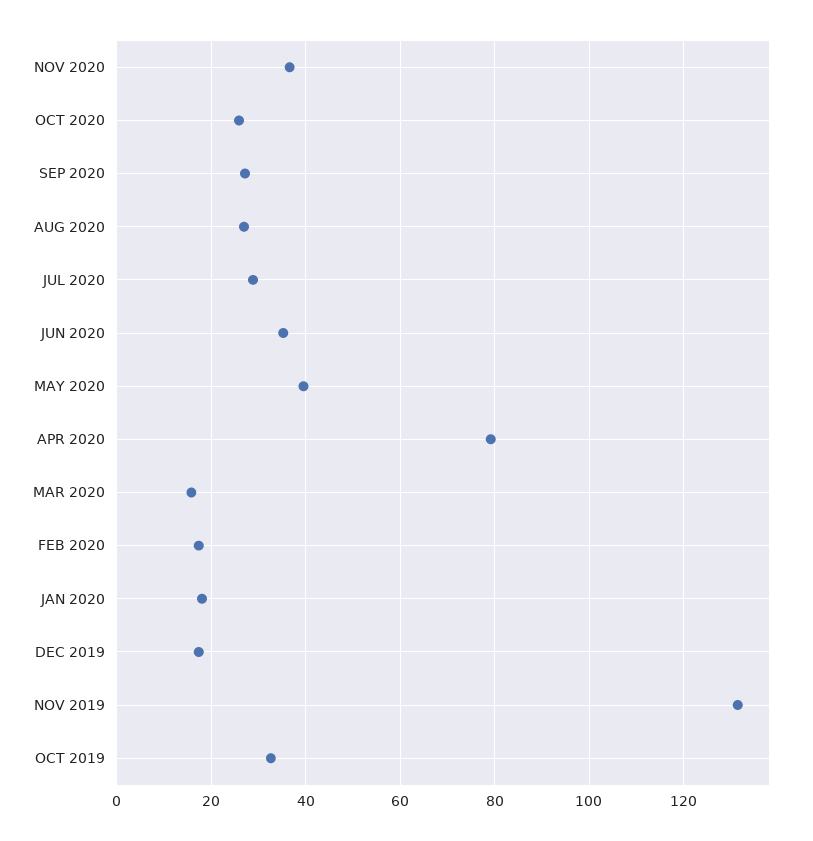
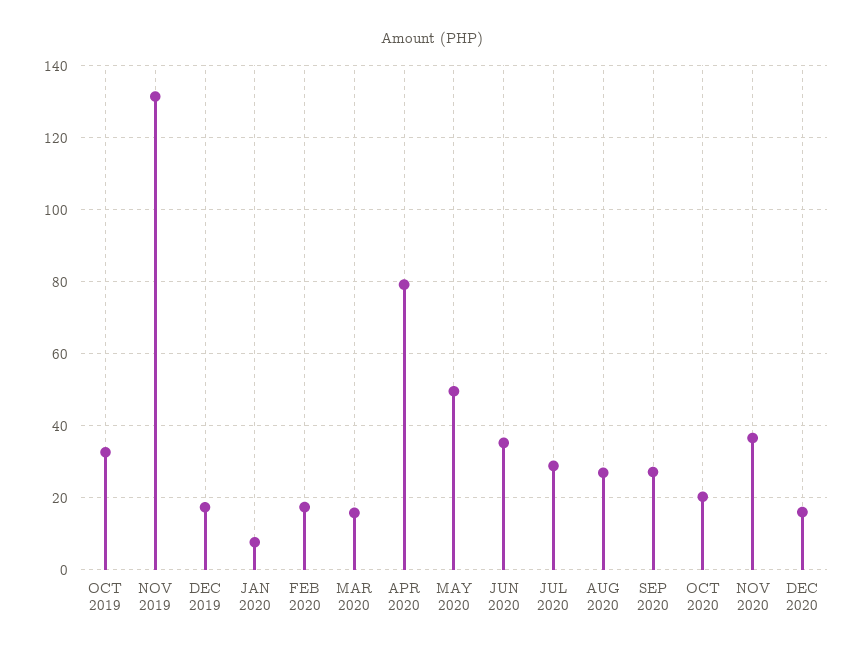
OCT 2020: 26 -> 20
MAY 2020: 40 -> 50
JAN 2020: 18 -> 8
DEC 2020: none -> 16

